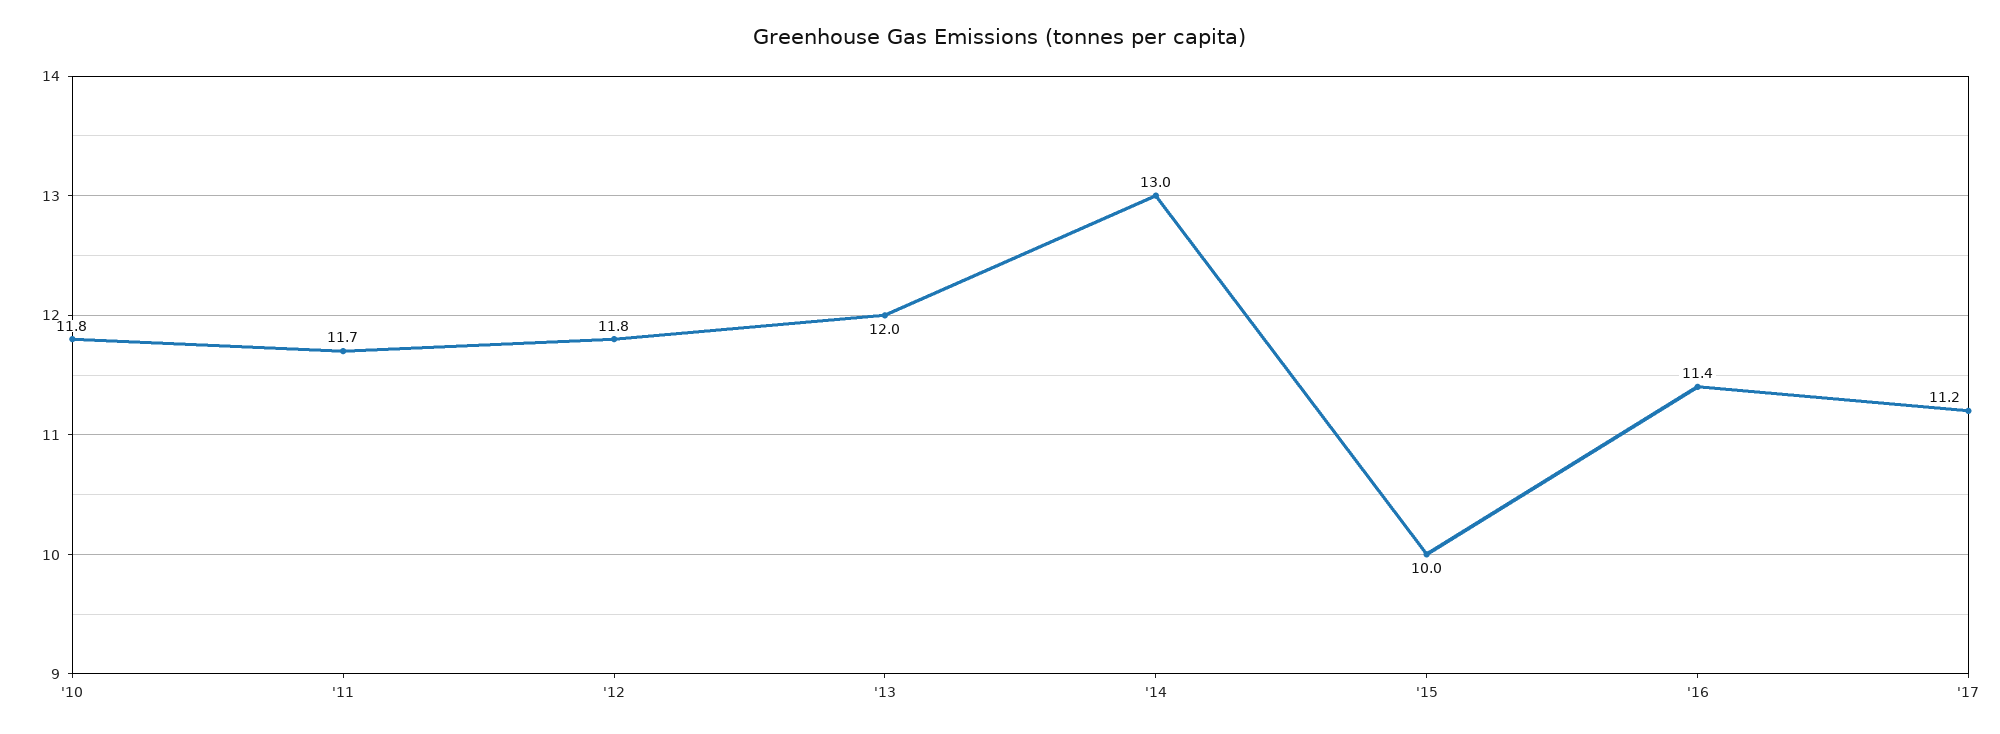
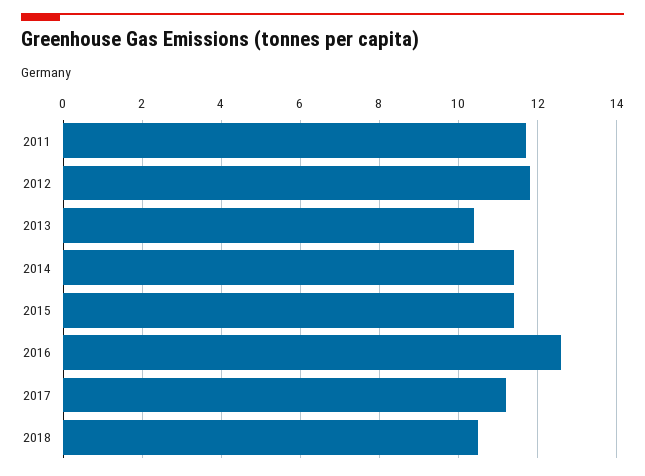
'10: 11.8 -> none
'13: 12 -> 10.5
'14: 13 -> 11.5
'15: 10 -> 11.5
'16: 11.4 -> 12.5
2018: none -> 10.5

